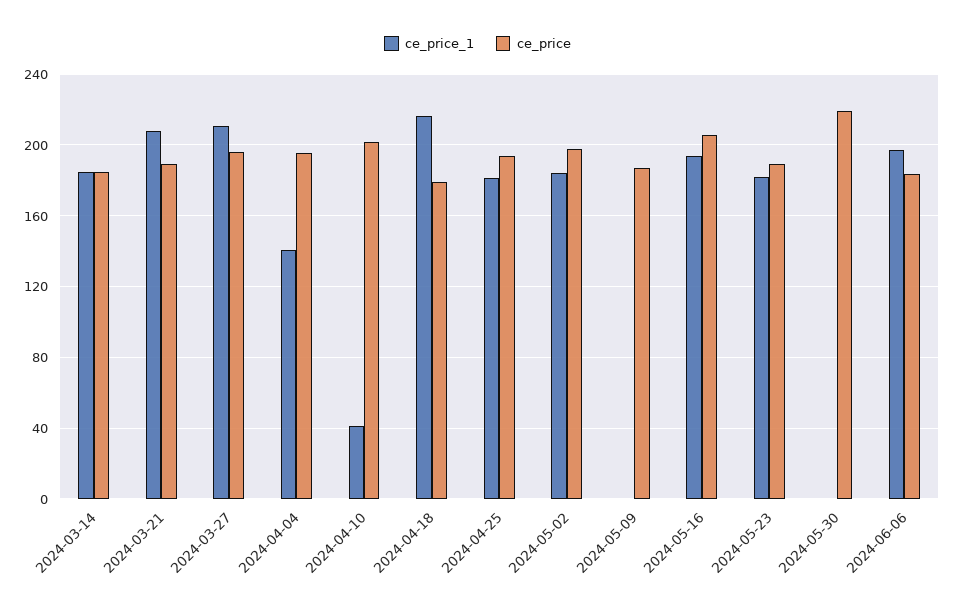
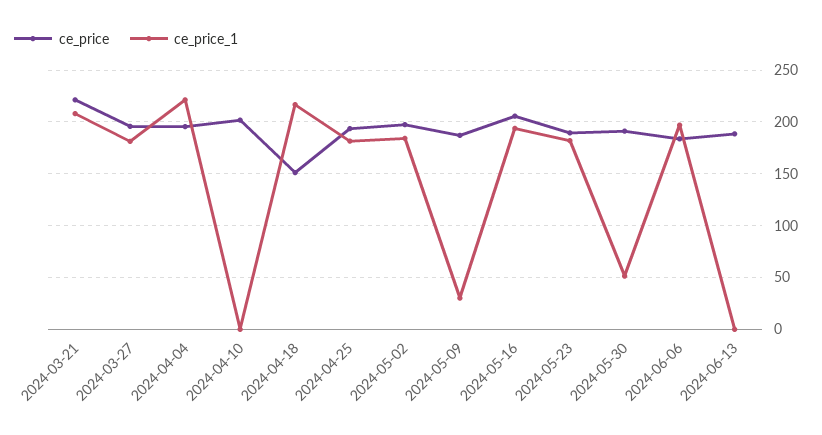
ce_price_1, 2024-03-14: 185 -> none
ce_price, 2024-03-14: 185 -> none
ce_price, 2024-03-21: 190 -> 220
ce_price_1, 2024-03-27: 210 -> 180
ce_price_1, 2024-04-04: 140 -> 220
ce_price_1, 2024-04-10: 40 -> 0
ce_price, 2024-04-18: 180 -> 150
ce_price_1, 2024-05-09: 0 -> 30
ce_price_1, 2024-05-30: 0 -> 50
ce_price, 2024-05-30: 220 -> 190
ce_price, 2024-06-13: none -> 190
ce_price_1, 2024-06-13: none -> 0

